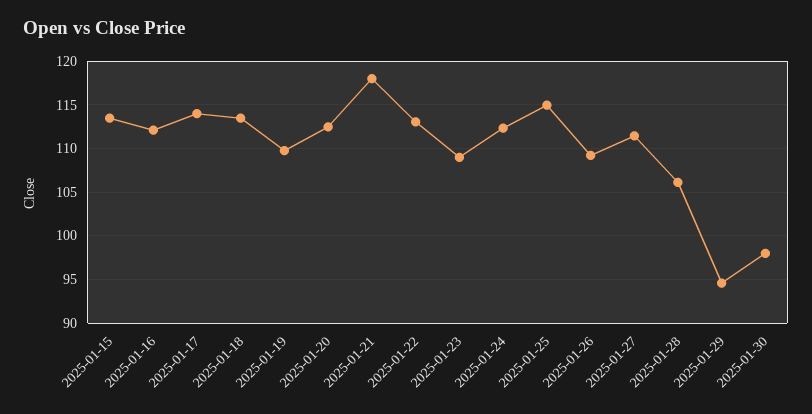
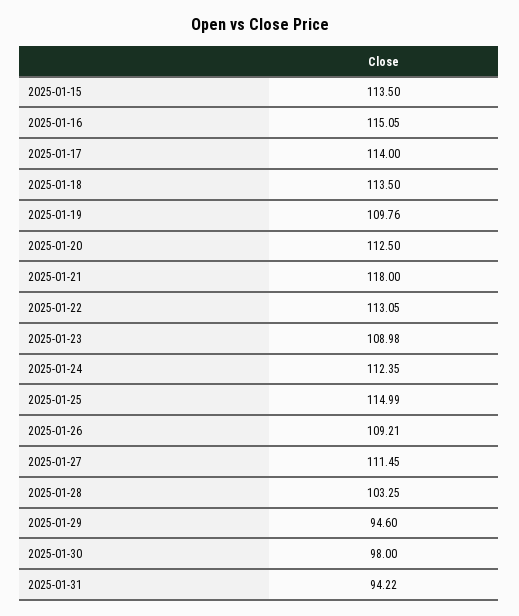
2025-01-16: 112 -> 115.05
2025-01-28: 106 -> 103.25
2025-01-31: none -> 94.22

